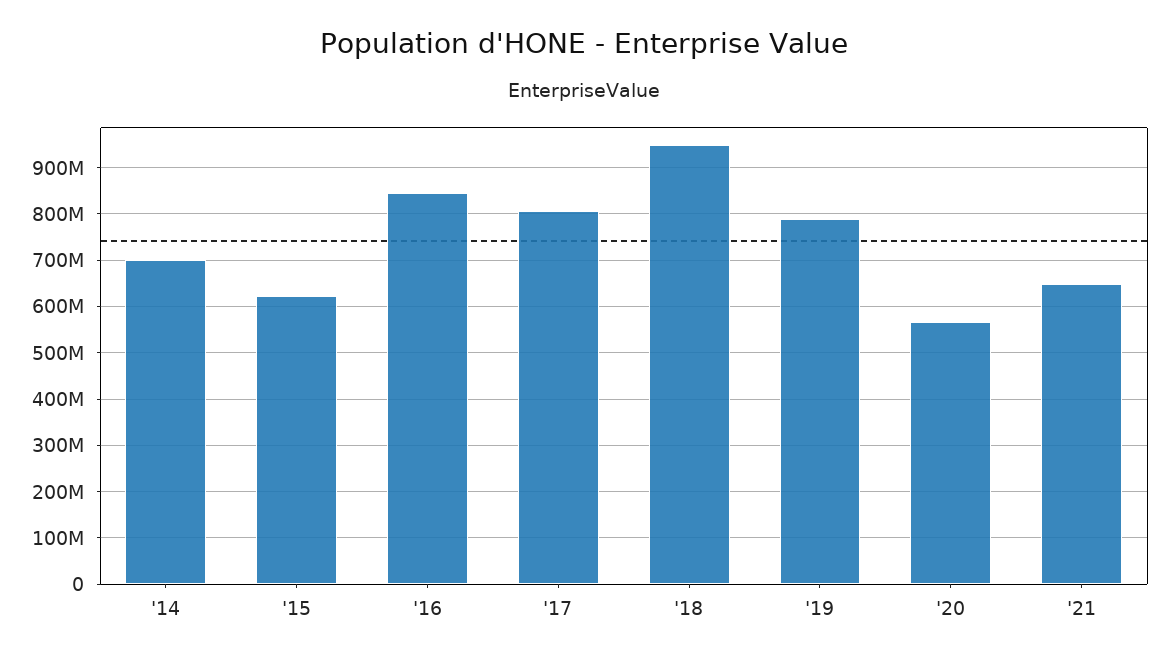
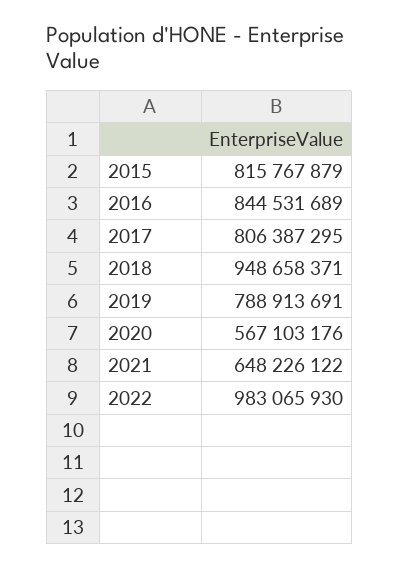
'14: 700000000 -> none
'15: 620000000 -> 815767879
2022: none -> 983065930

